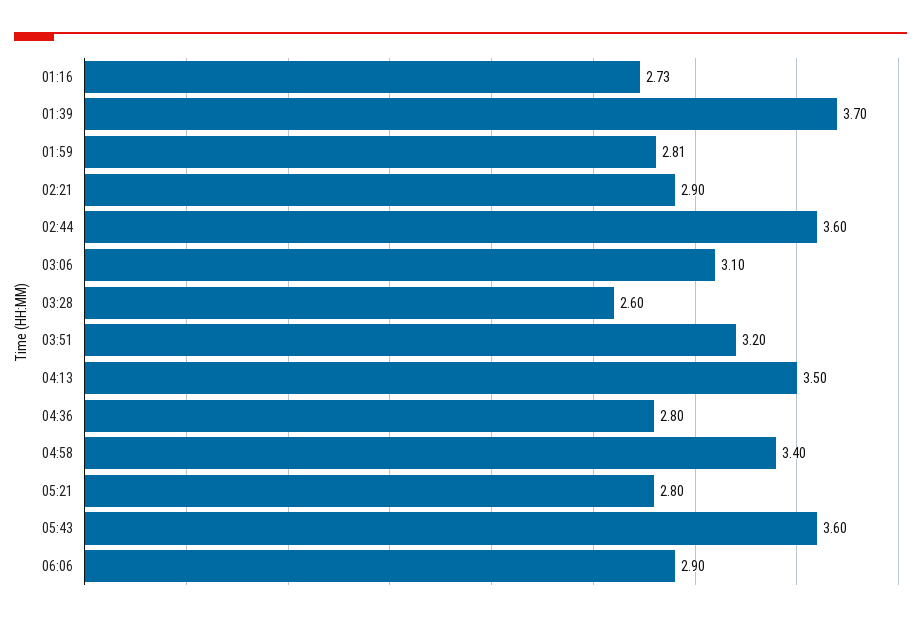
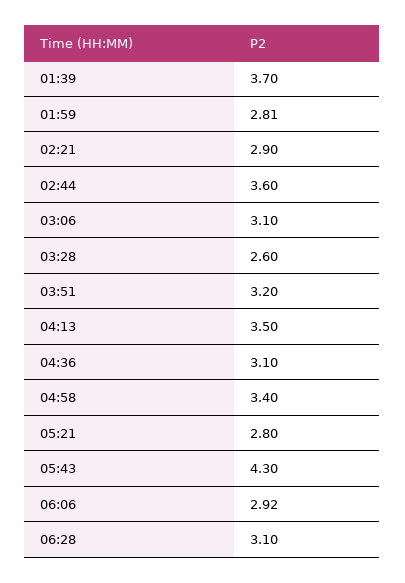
01:16: 2.73 -> none
04:36: 2.8 -> 3.1
05:43: 3.6 -> 4.3
06:06: 2.9 -> 2.92
06:28: none -> 3.1

